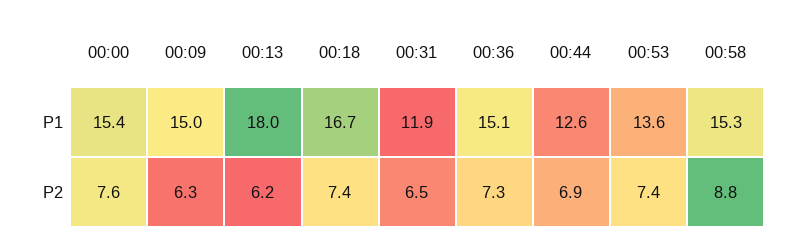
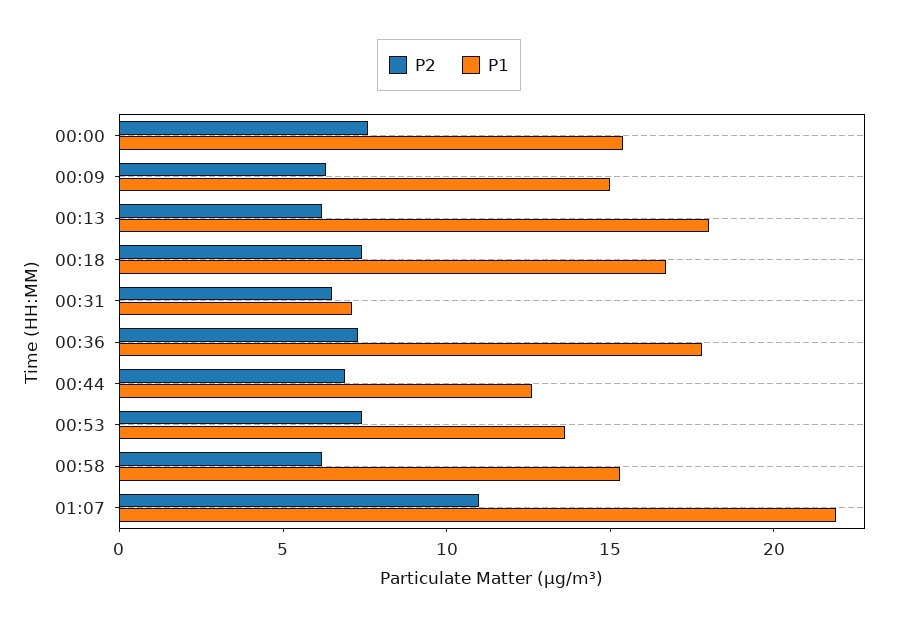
P1, 00:31: 11.9 -> 7
P1, 00:36: 15.1 -> 18
P2, 00:58: 8.8 -> 6
P2, 01:07: none -> 11
P1, 01:07: none -> 22

